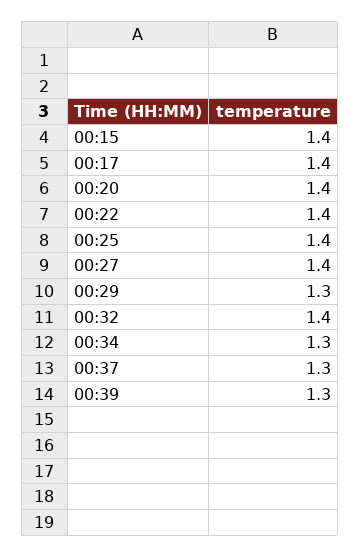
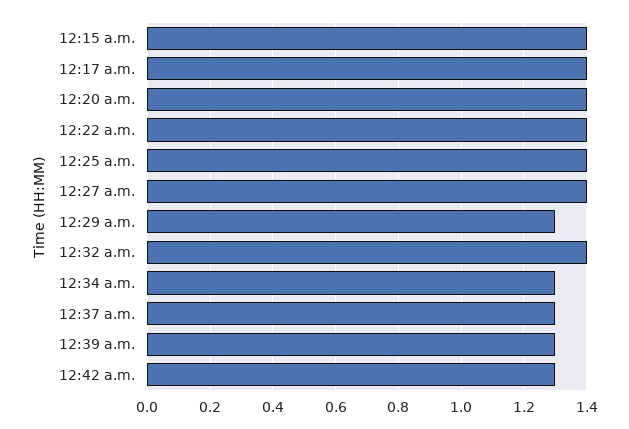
12:42 a.m.: none -> 1.3

